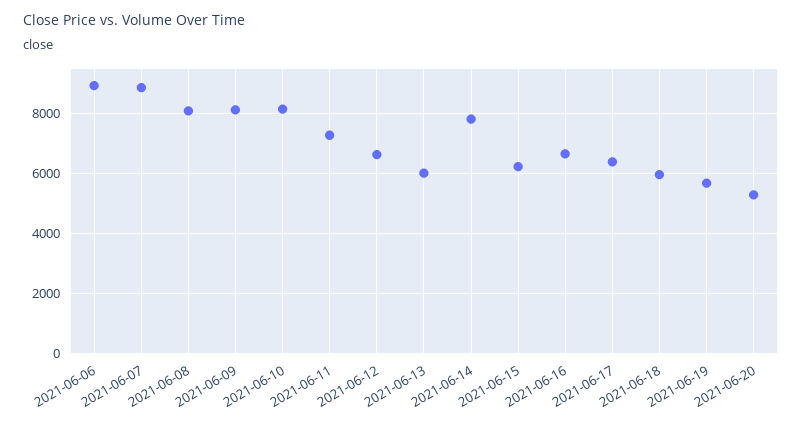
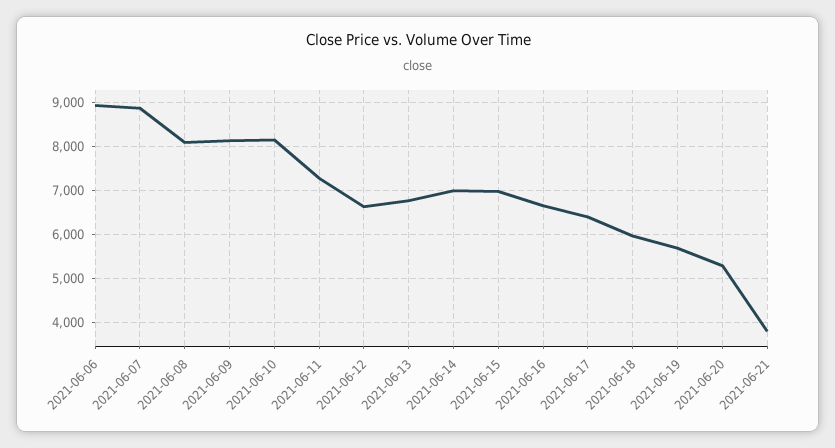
2021-06-13: 6000 -> 6800
2021-06-14: 7750 -> 7000
2021-06-15: 6250 -> 7000
2021-06-21: none -> 3800

